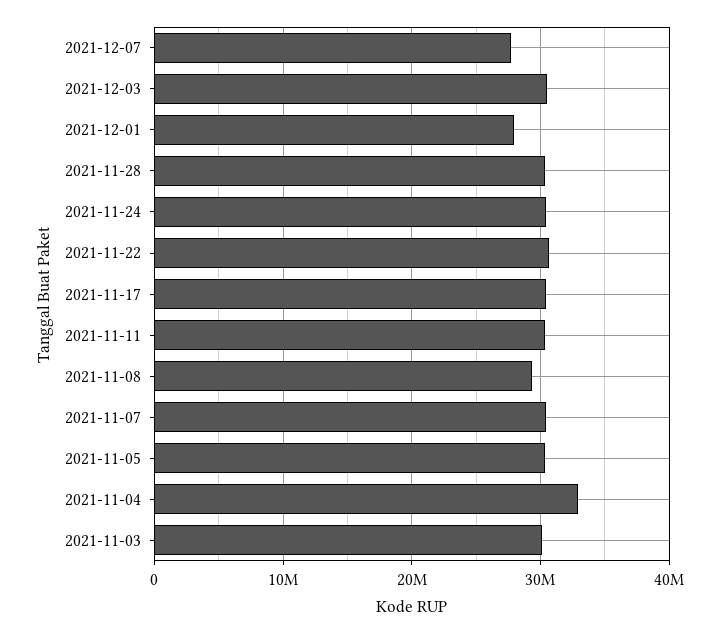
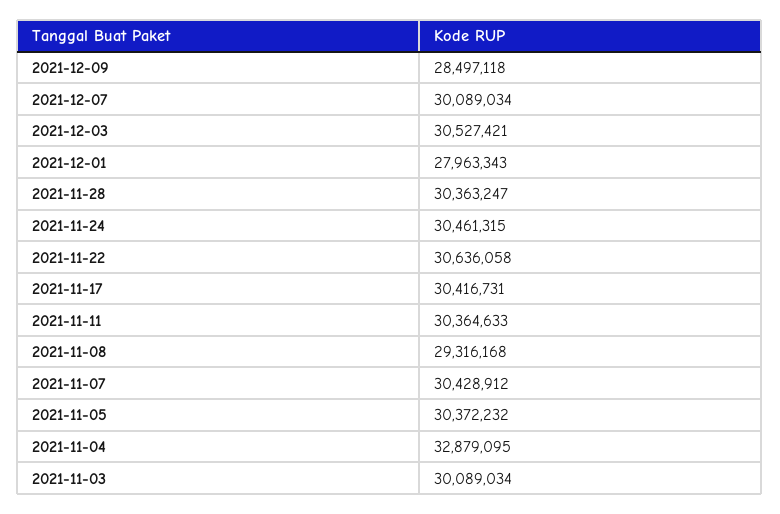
2021-12-07: 28000000 -> 30089034
2021-12-09: none -> 28497118

